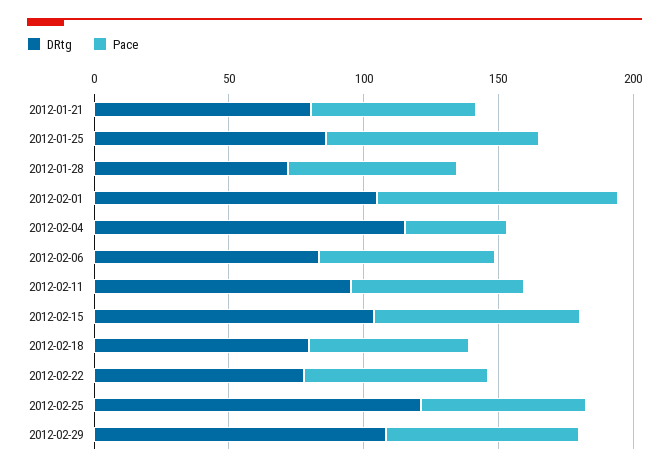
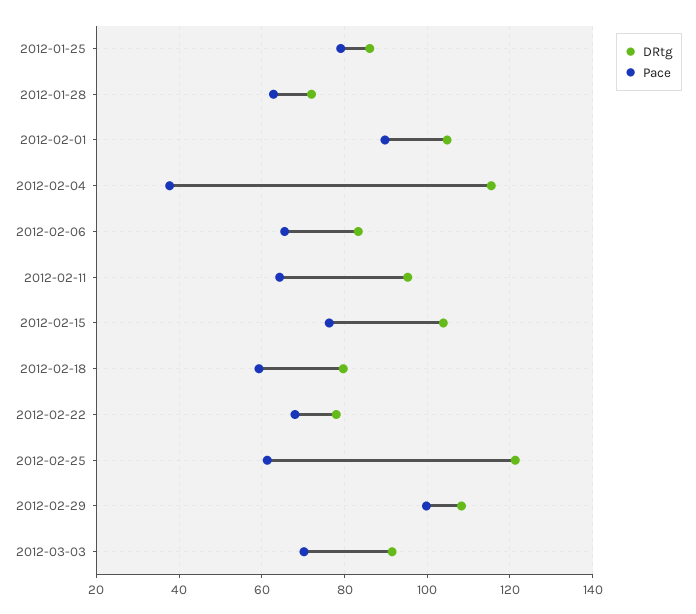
DRtg, 2012-01-21: 80 -> none
Pace, 2012-01-21: 60 -> none
Pace, 2012-02-29: 70 -> 100
DRtg, 2012-03-03: none -> 92
Pace, 2012-03-03: none -> 70

